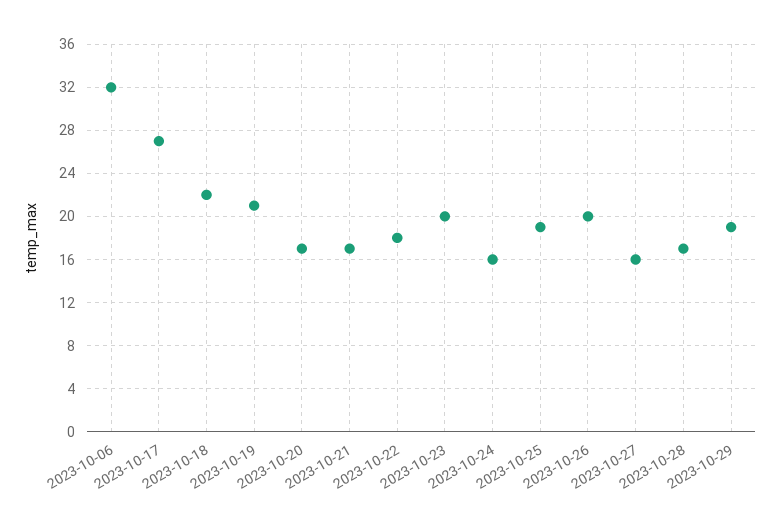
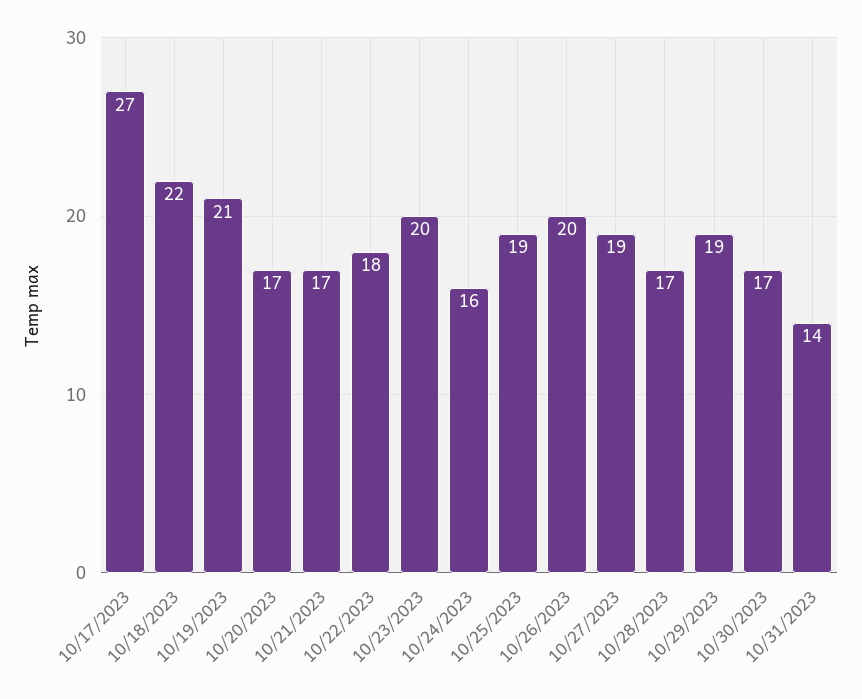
2023-10-06: 32 -> none
2023-10-27: 16 -> 19
10/30/2023: none -> 17
10/31/2023: none -> 14

